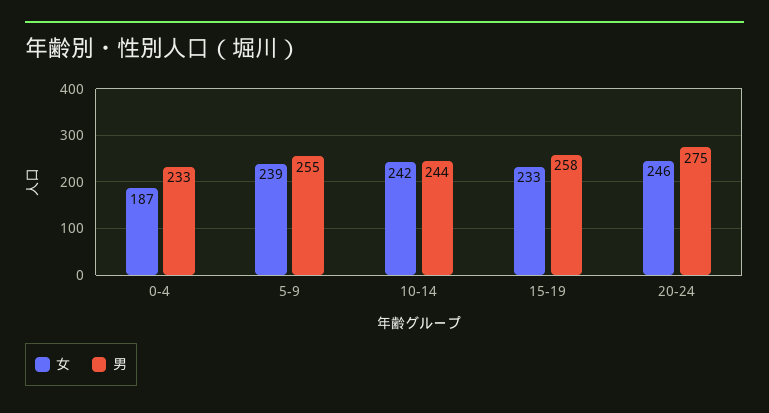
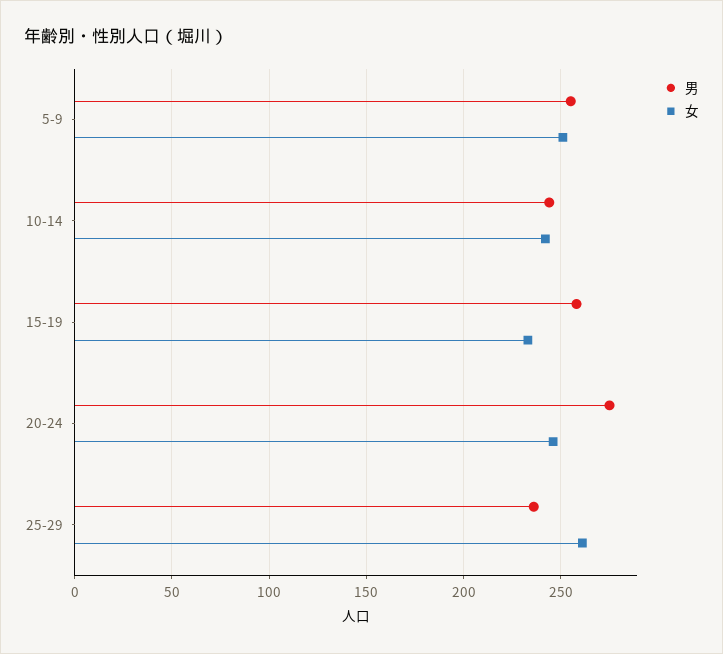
女, 0-4: 187 -> none
男, 0-4: 233 -> none
女, 5-9: 239 -> 250
男, 25-29: none -> 235
女, 25-29: none -> 260

